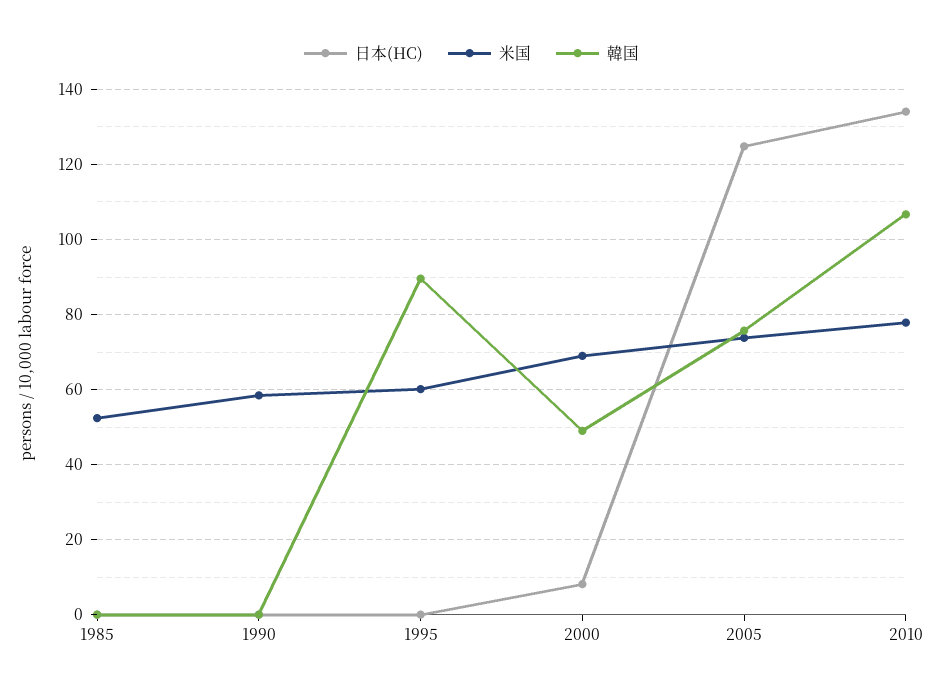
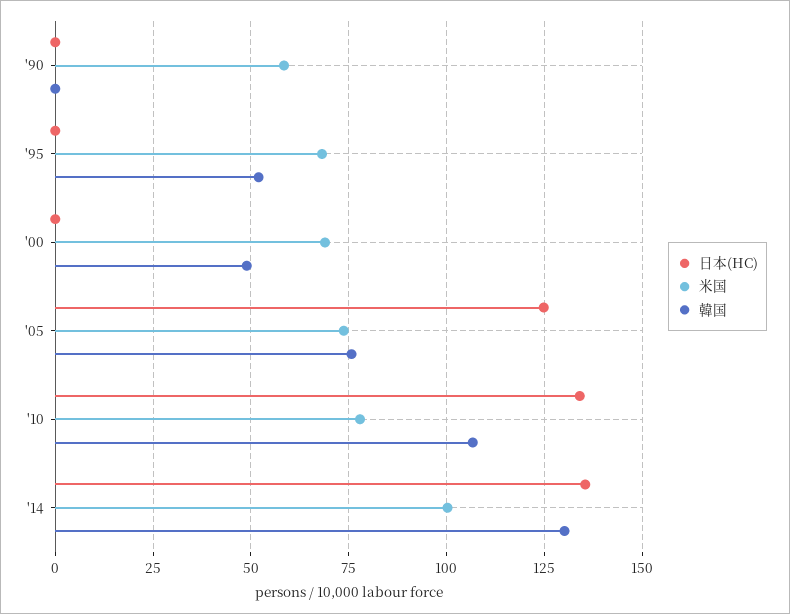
日本(HC), 1985: 0 -> none
米国, 1985: 52 -> none
韓国, 1985: 0 -> none
米国, 1995: 60 -> 67.5
韓国, 1995: 90 -> 52.5
日本(HC), 2000: 8 -> 0
日本(HC), '14: none -> 135
米国, '14: none -> 100
韓国, '14: none -> 130

